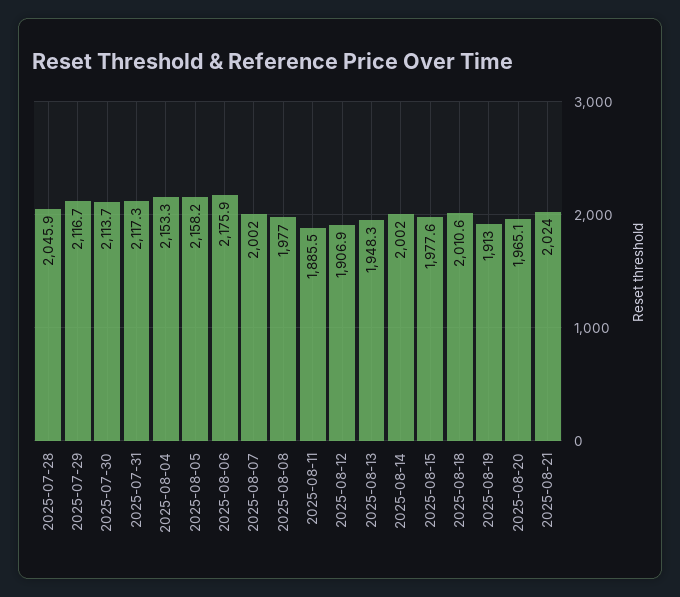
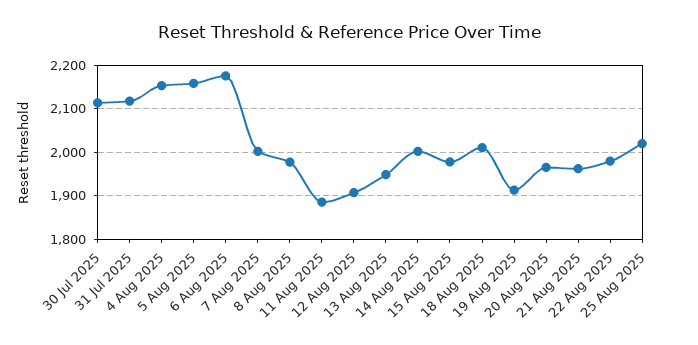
2025-07-28: 2045.9 -> none
2025-07-29: 2116.7 -> none
2025-08-21: 2024 -> 1960
22 Aug 2025: none -> 1980
25 Aug 2025: none -> 2020

